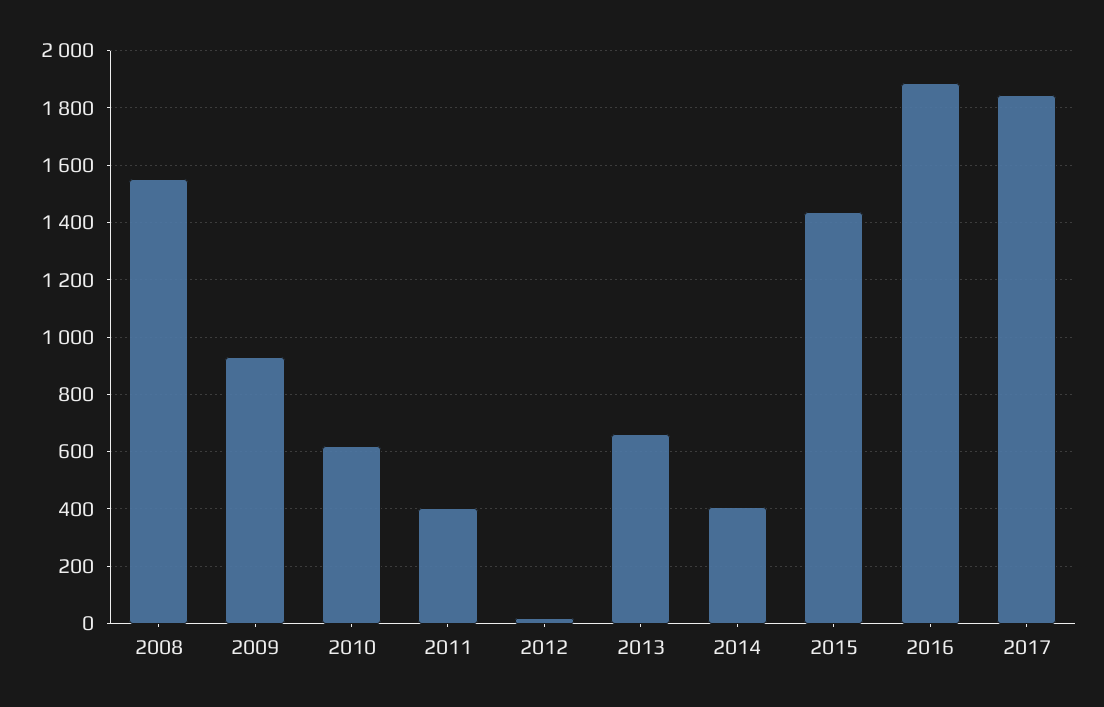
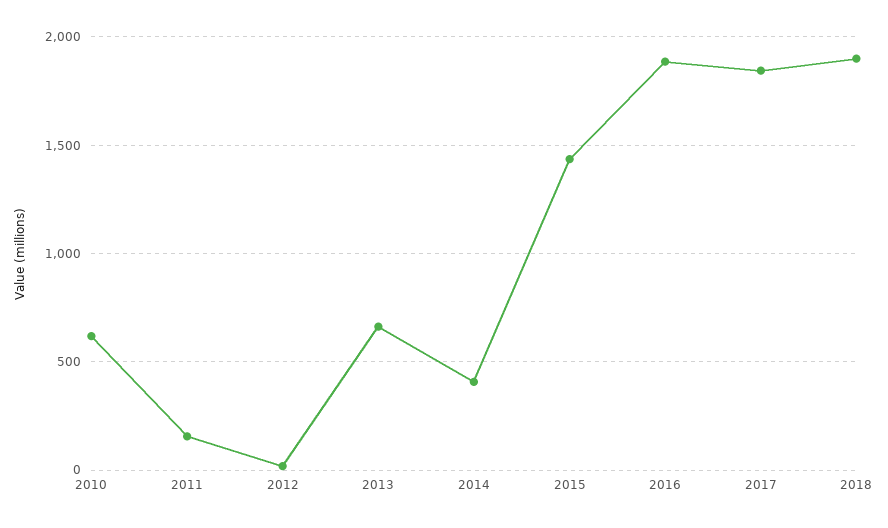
2008: 1550 -> none
2009: 925 -> none
2011: 400 -> 150
2018: none -> 1900

